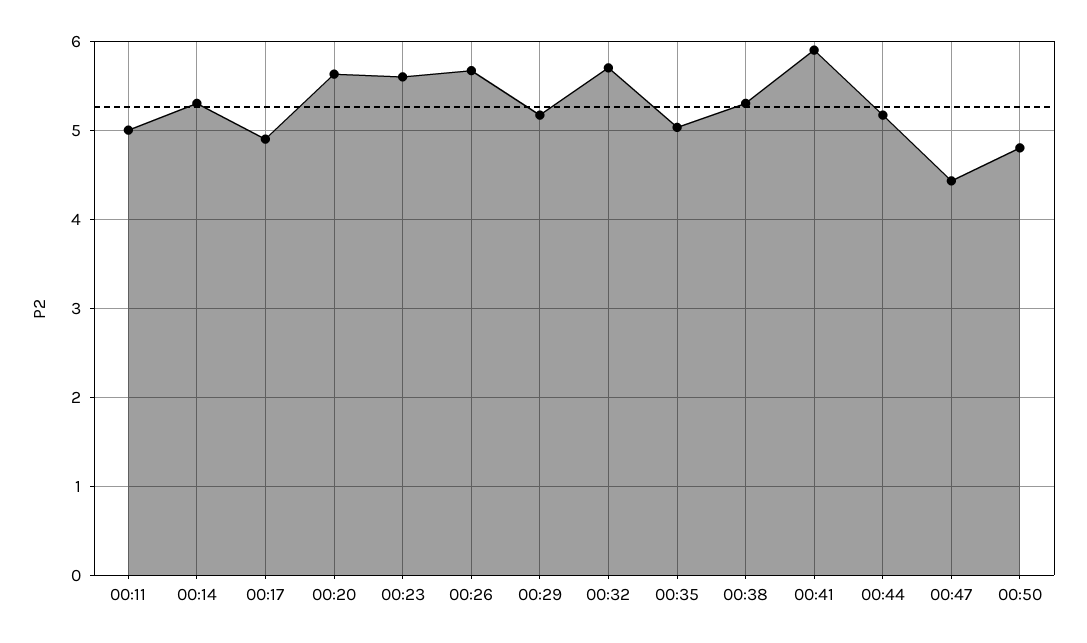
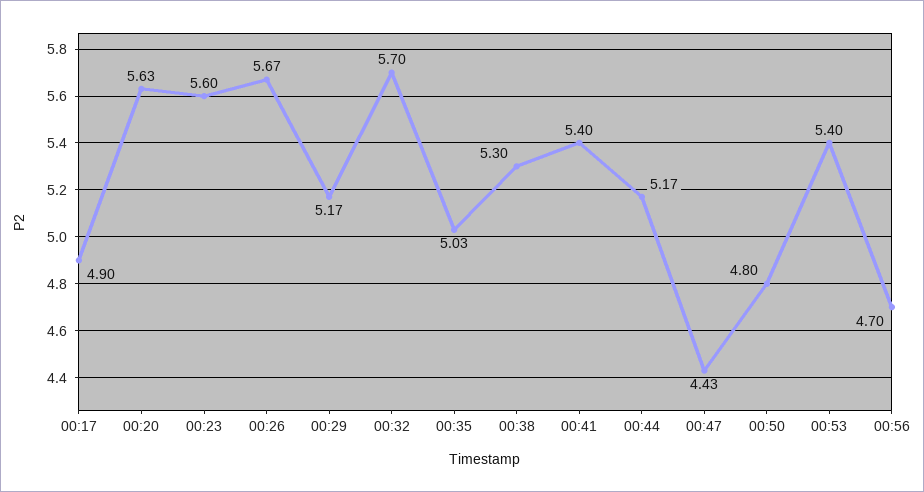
00:11: 5 -> none
00:14: 5.3 -> none
00:41: 5.9 -> 5.4
00:53: none -> 5.4
00:56: none -> 4.7

